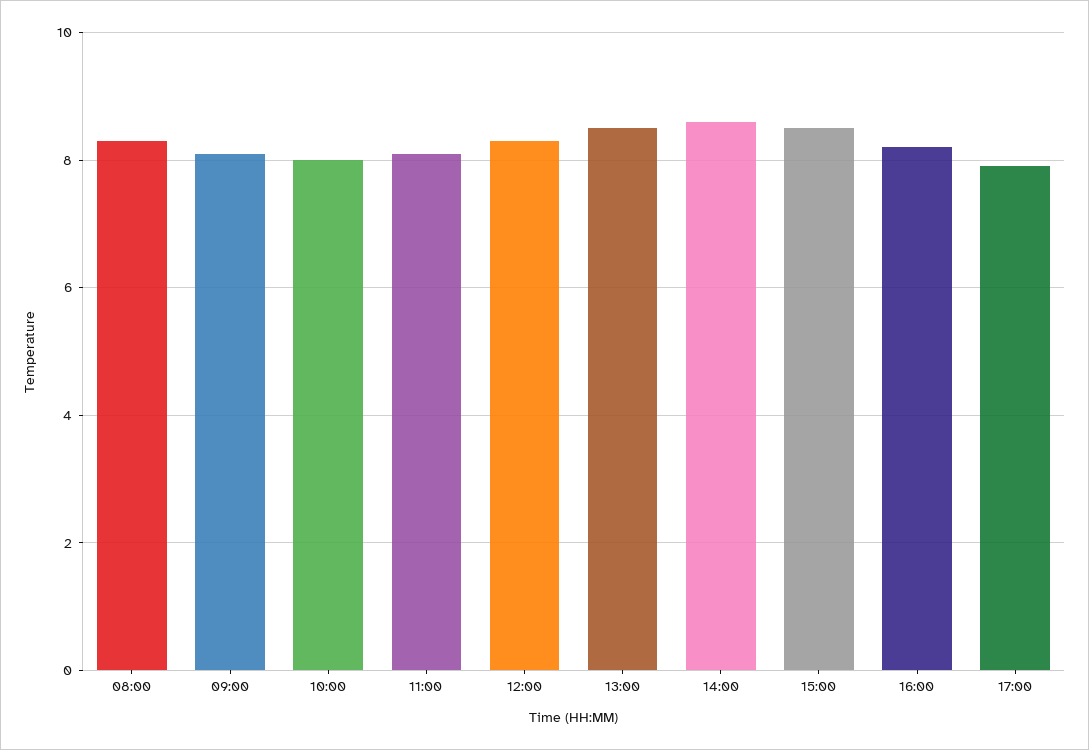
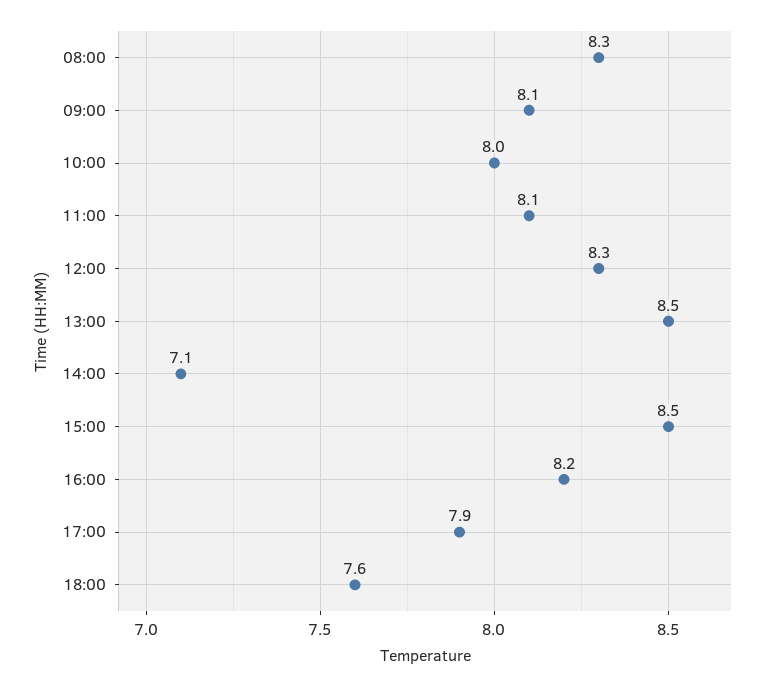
14:00: 8.5 -> 7.1
18:00: none -> 7.6

